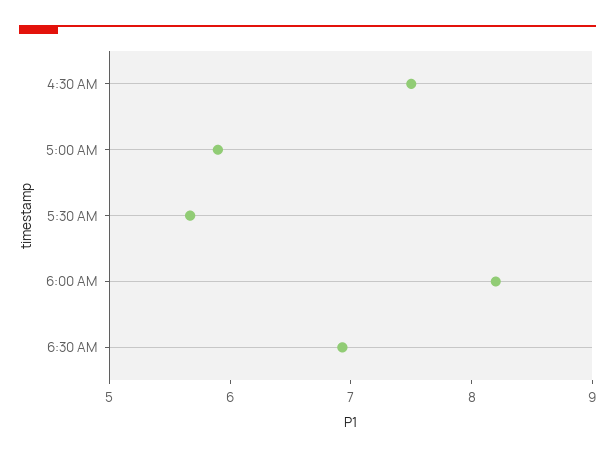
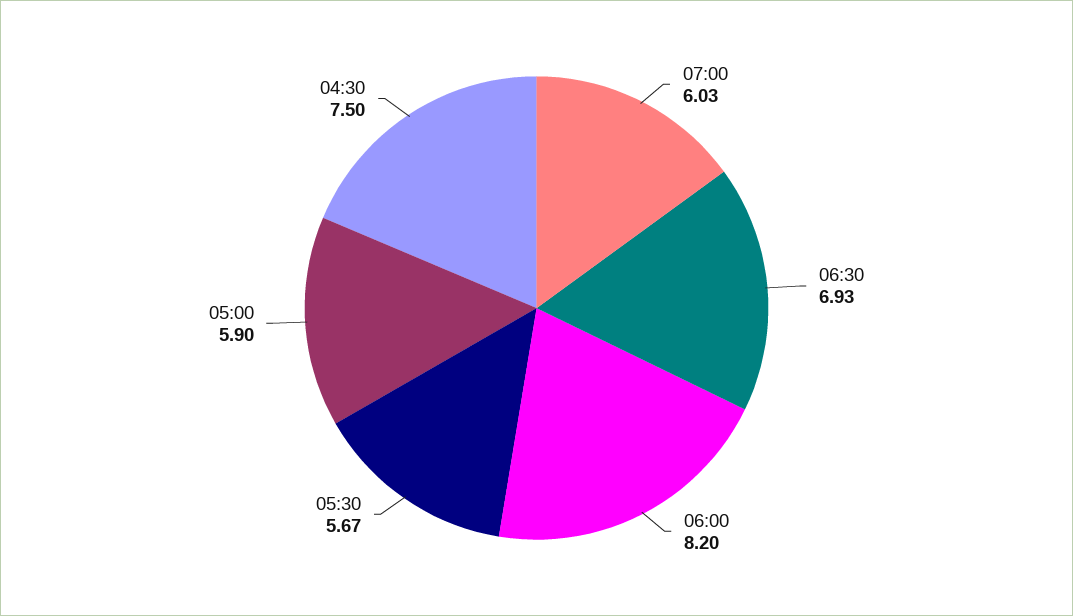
07:00: none -> 6.03

